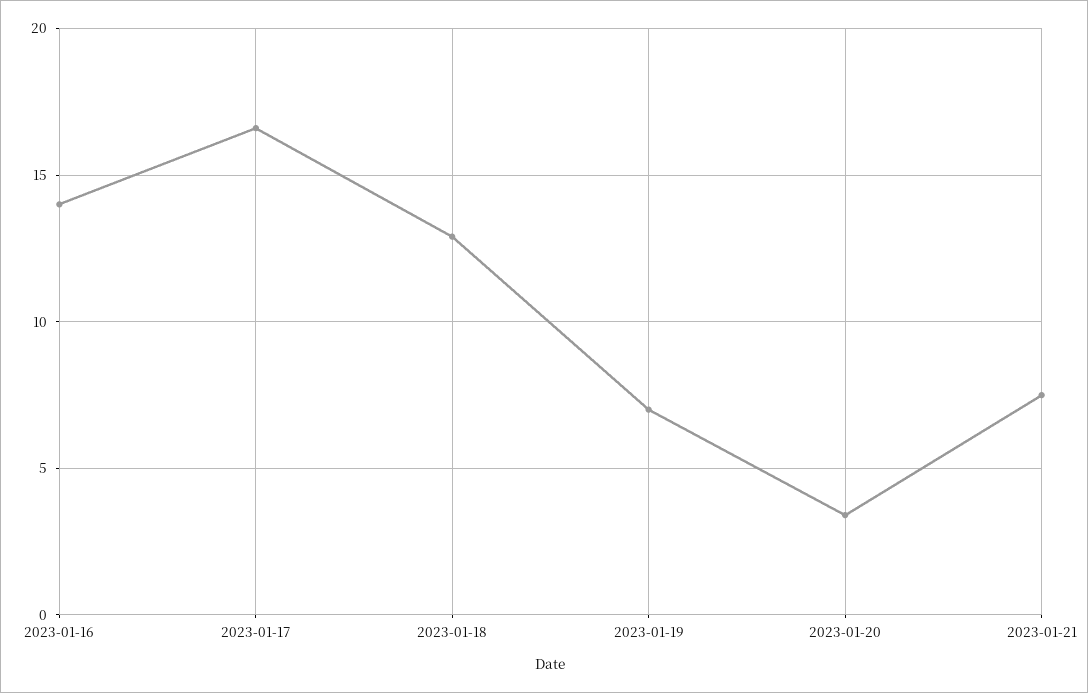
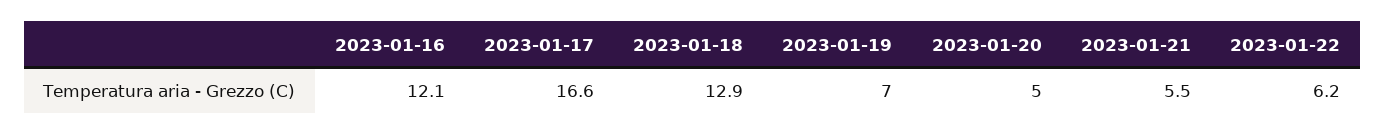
2023-01-16: 14 -> 12.1
2023-01-20: 3.5 -> 5
2023-01-21: 7.5 -> 5.5
2023-01-22: none -> 6.2

